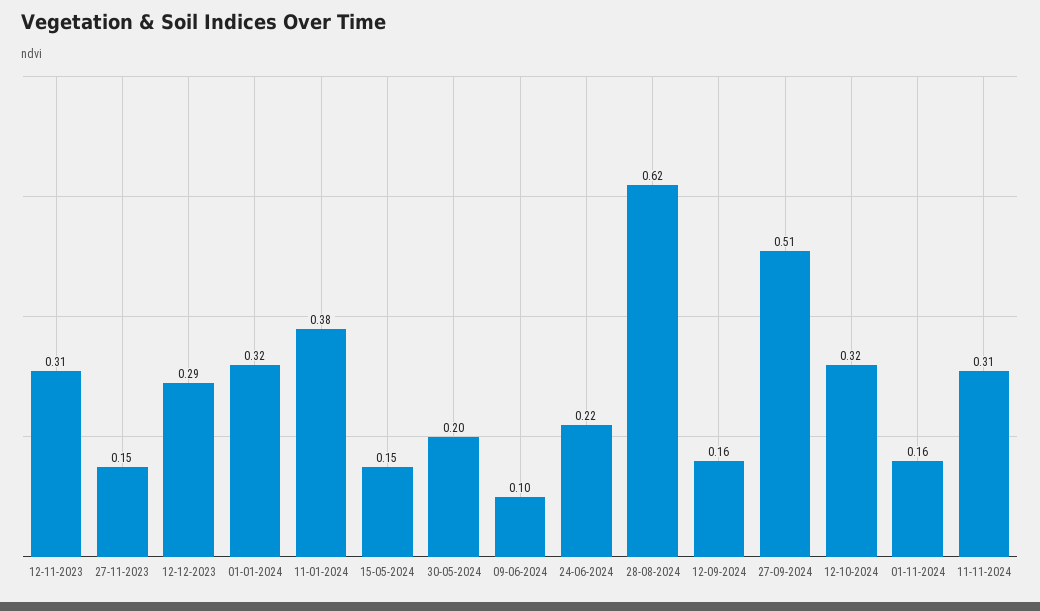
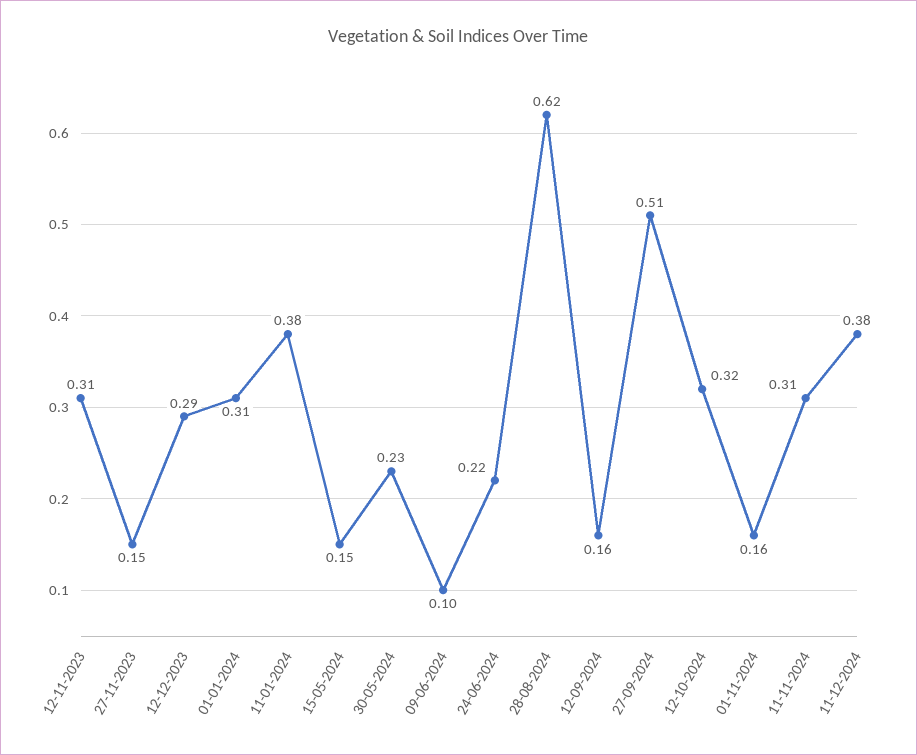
01-01-2024: 0.32 -> 0.31
30-05-2024: 0.2 -> 0.23
11-12-2024: none -> 0.38

